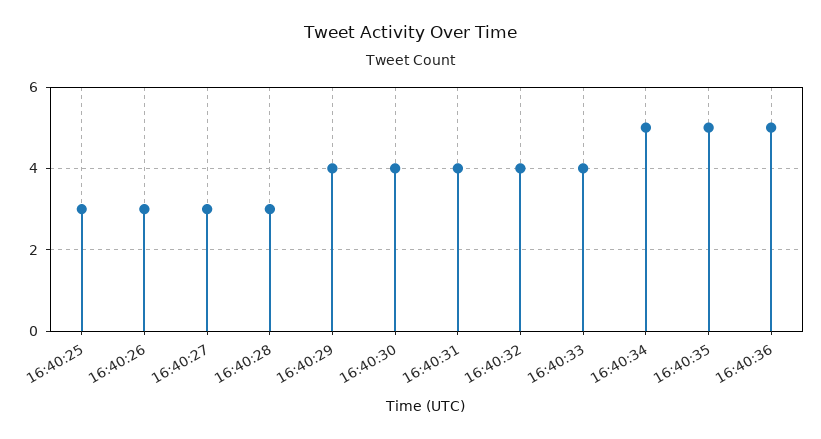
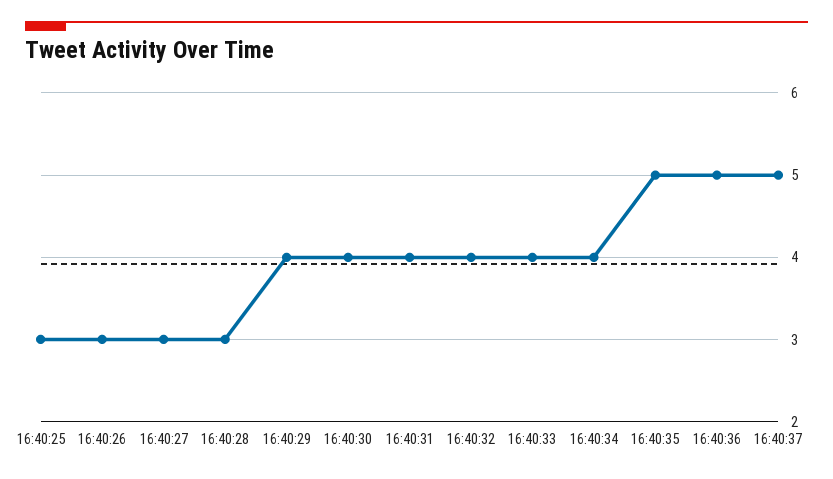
16:40:34: 5 -> 4
16:40:37: none -> 5

